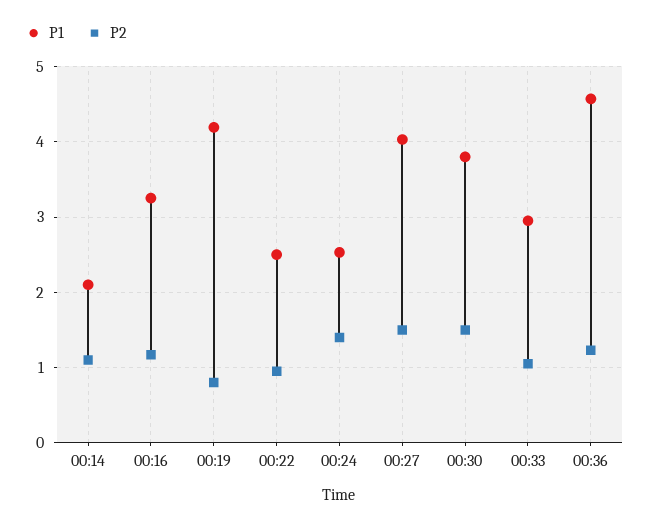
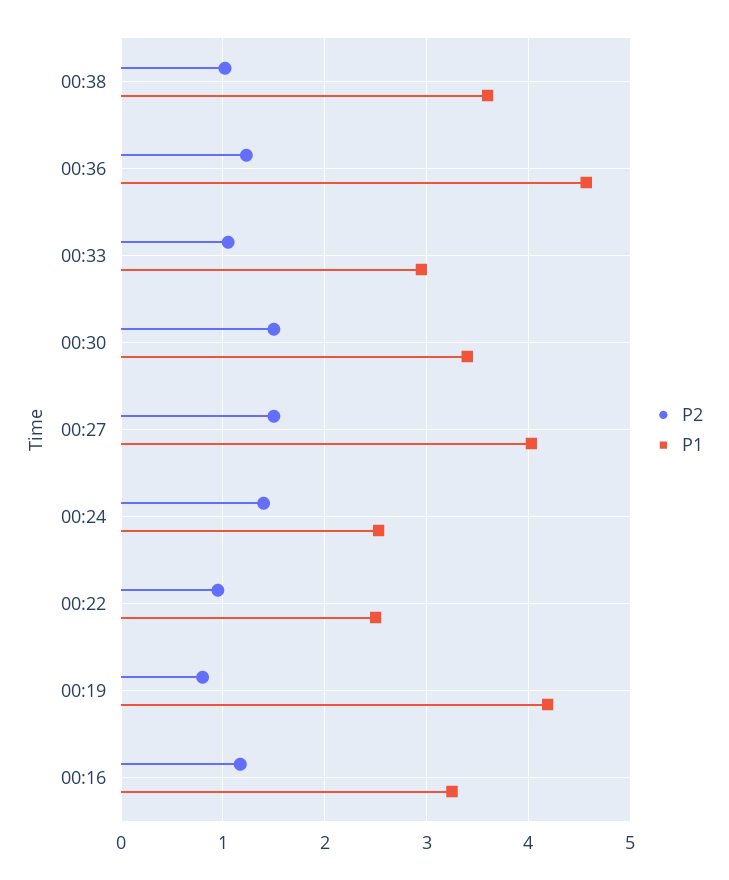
P1, 00:14: 2.1 -> none
P2, 00:14: 1.1 -> none
P1, 00:30: 3.8 -> 3.4
P2, 00:38: none -> 1
P1, 00:38: none -> 3.6

